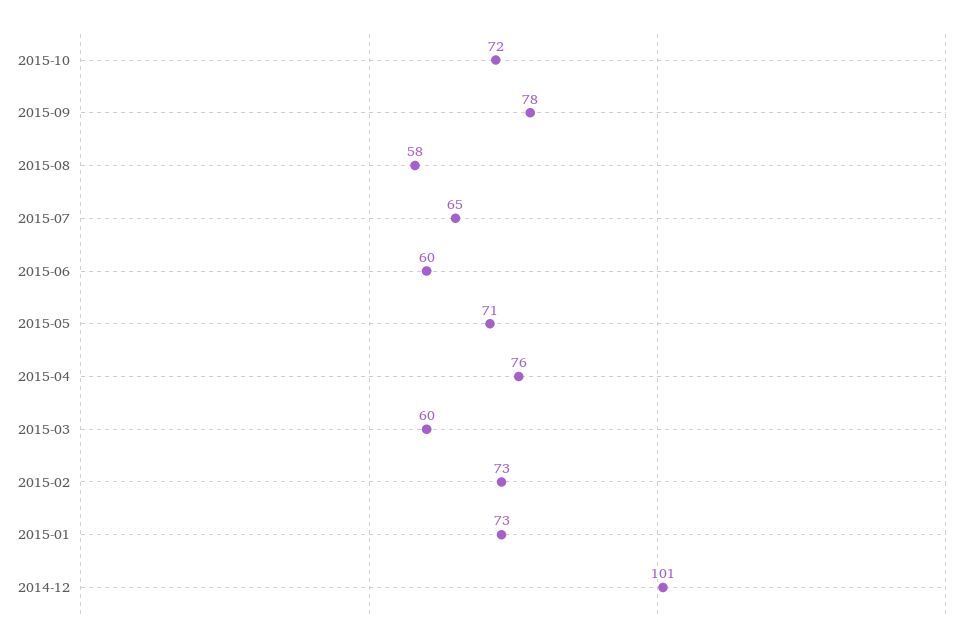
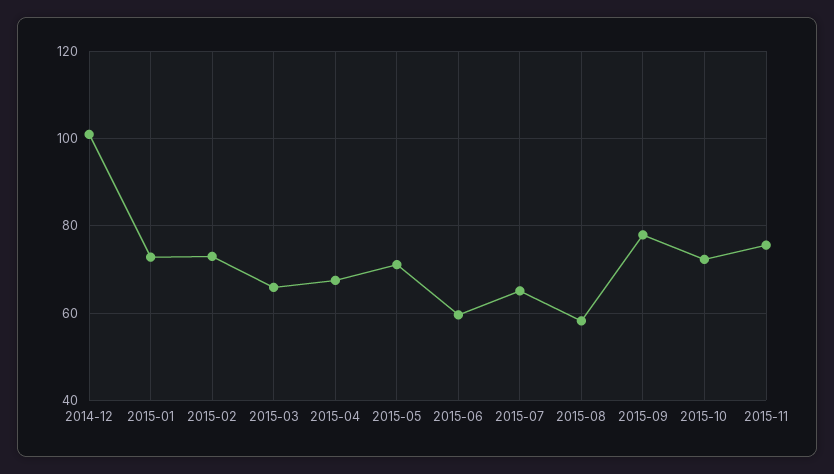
2015-04: 76 -> 68
2015-03: 60 -> 66
2015-11: none -> 76

